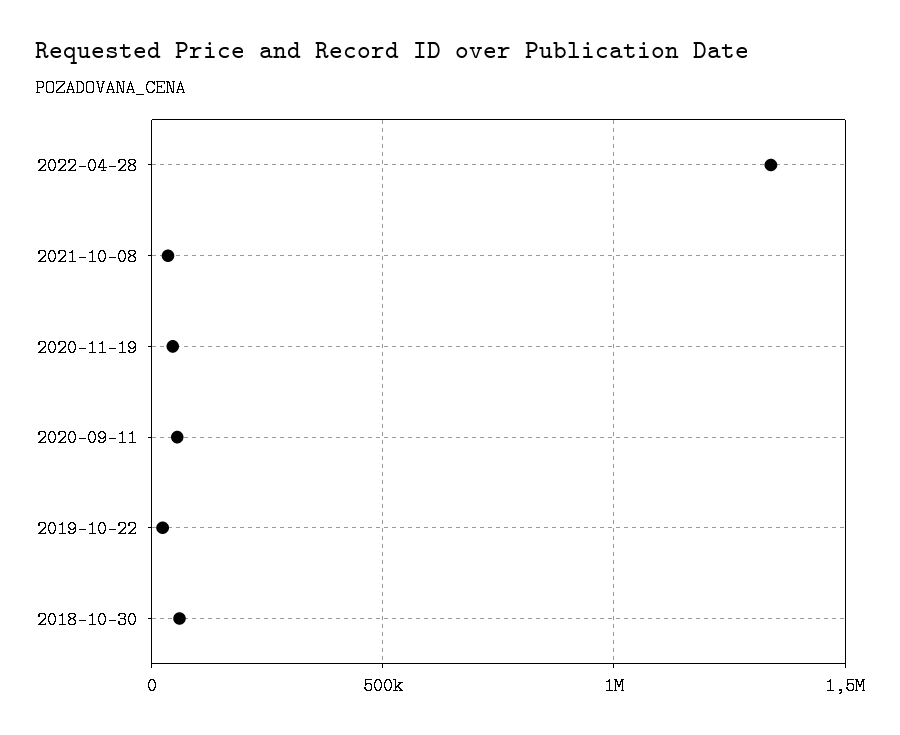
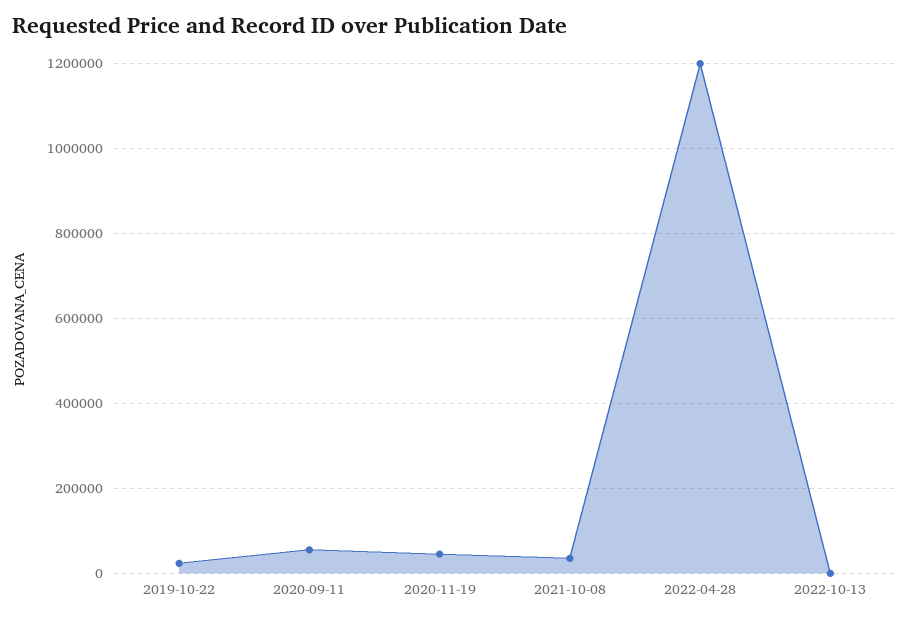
2022-04-28: 1350000 -> 1200000
2018-10-30: 50000 -> none
2022-10-13: none -> 0

